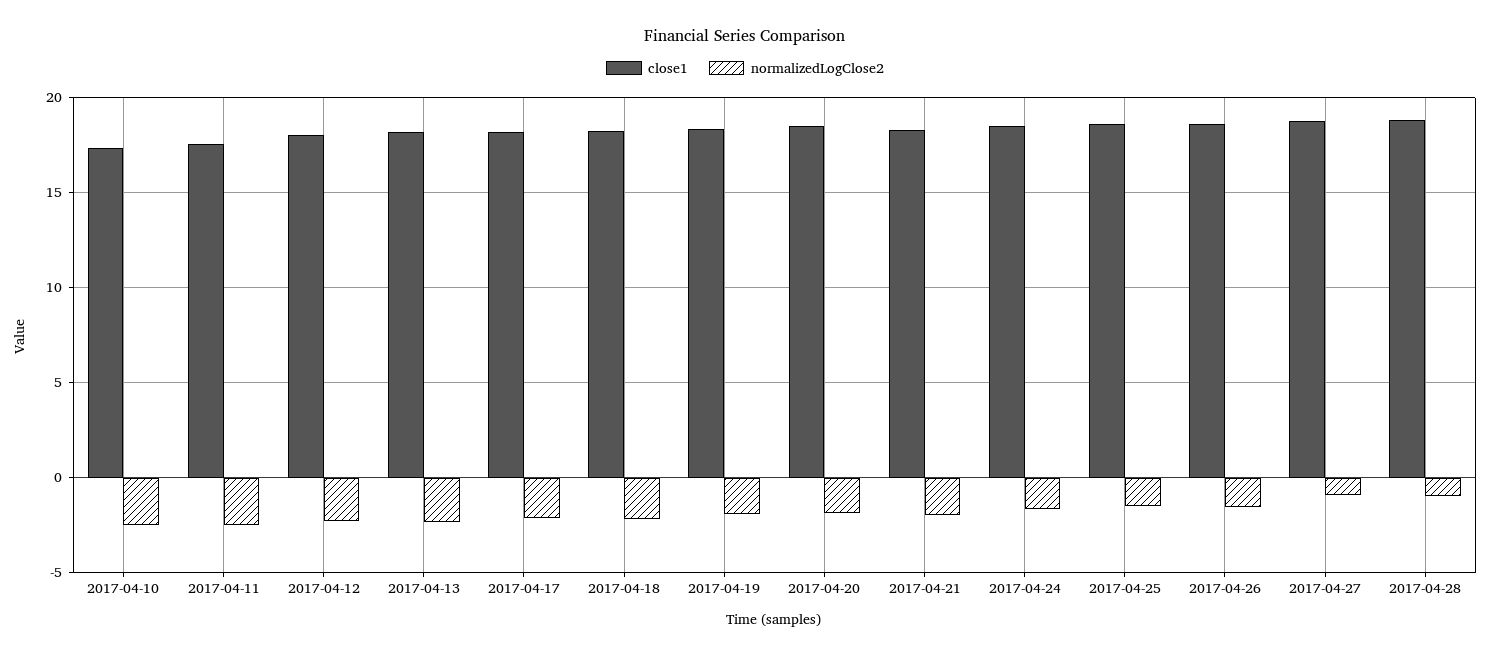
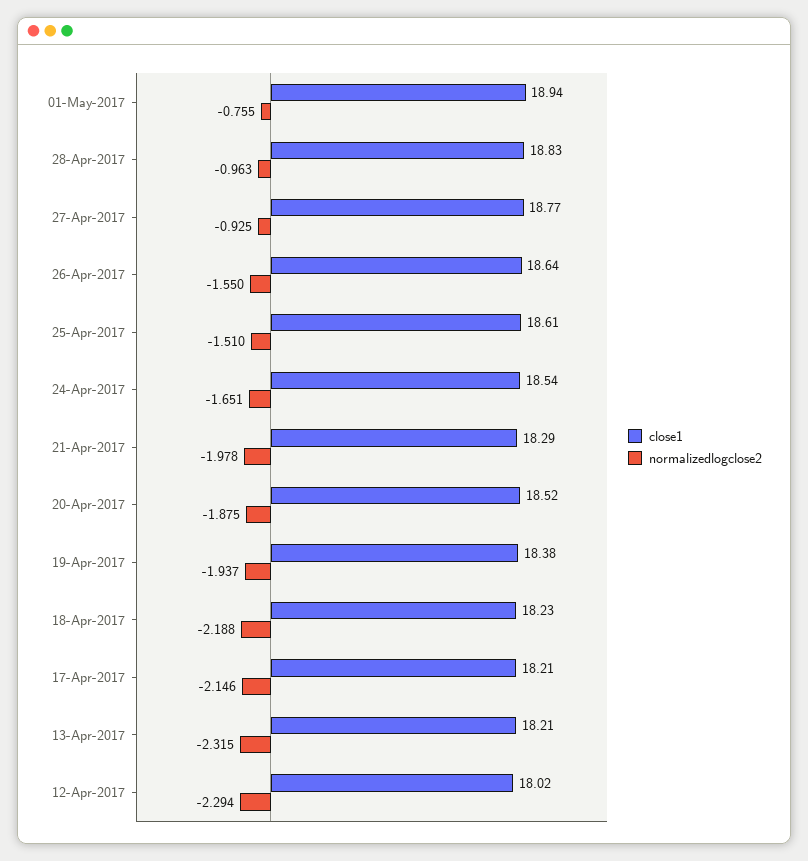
close1, 2017-04-10: 17.5 -> none
normalizedLogClose2, 2017-04-10: -2.5 -> none
close1, 2017-04-11: 17.5 -> none
normalizedLogClose2, 2017-04-11: -2.5 -> none
close1, 01-May-2017: none -> 18.94
normalizedLogClose2, 01-May-2017: none -> -0.755

